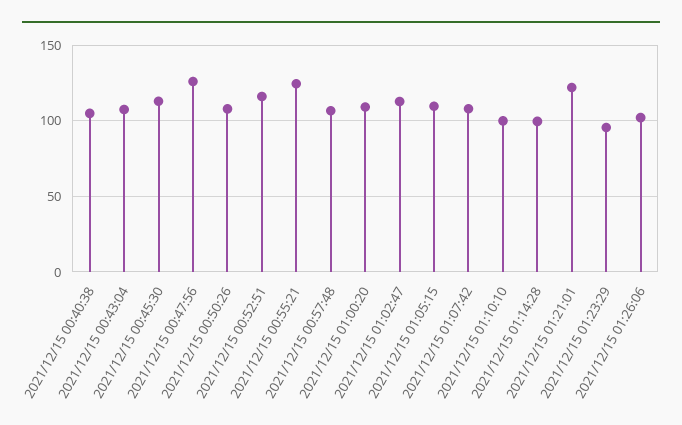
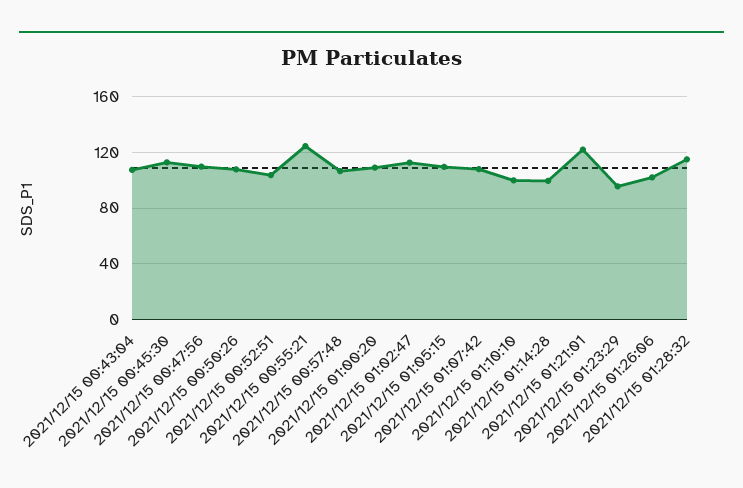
2021/12/15 00:40:38: 105 -> none
2021/12/15 00:47:56: 125 -> 110
2021/12/15 00:52:51: 115 -> 105
2021/12/15 01:28:32: none -> 115

